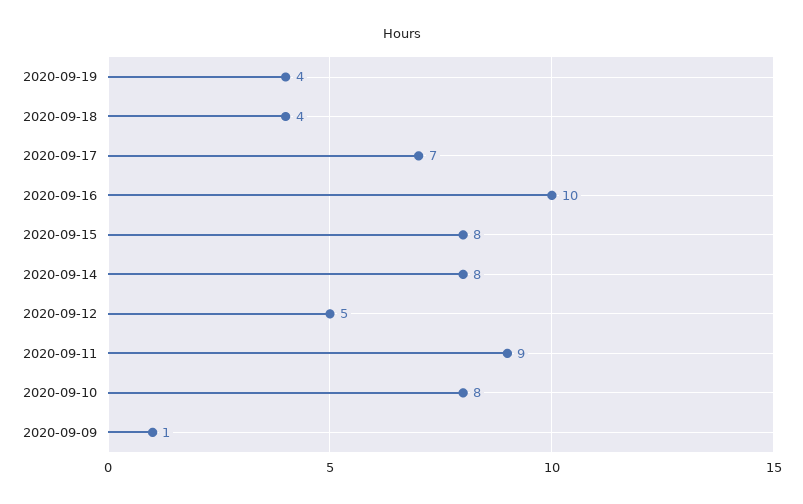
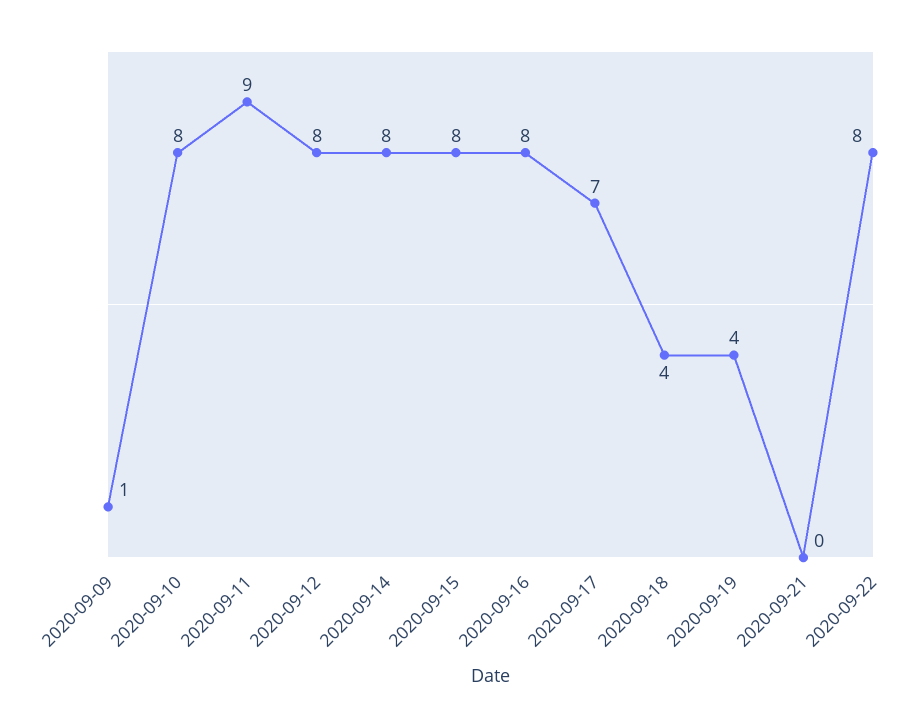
2020-09-16: 10 -> 8
2020-09-12: 5 -> 8
2020-09-21: none -> 0
2020-09-22: none -> 8

